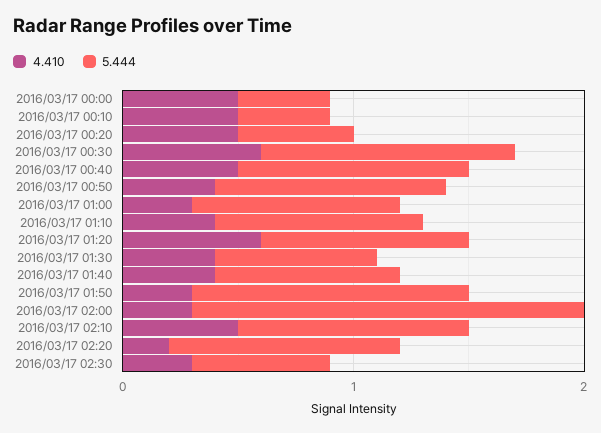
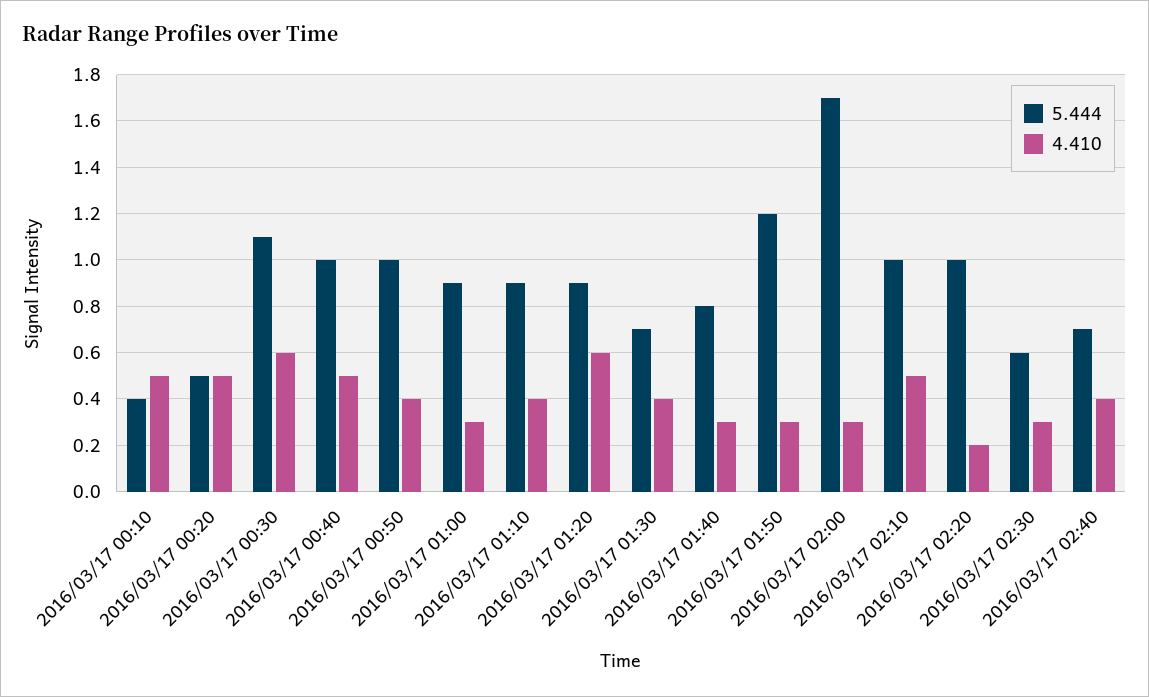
4.410, 2016/03/17 00:00: 0.5 -> none
5.444, 2016/03/17 00:00: 0.4 -> none
4.410, 2016/03/17 01:40: 0.4 -> 0.3
5.444, 2016/03/17 02:40: none -> 0.7
4.410, 2016/03/17 02:40: none -> 0.4

